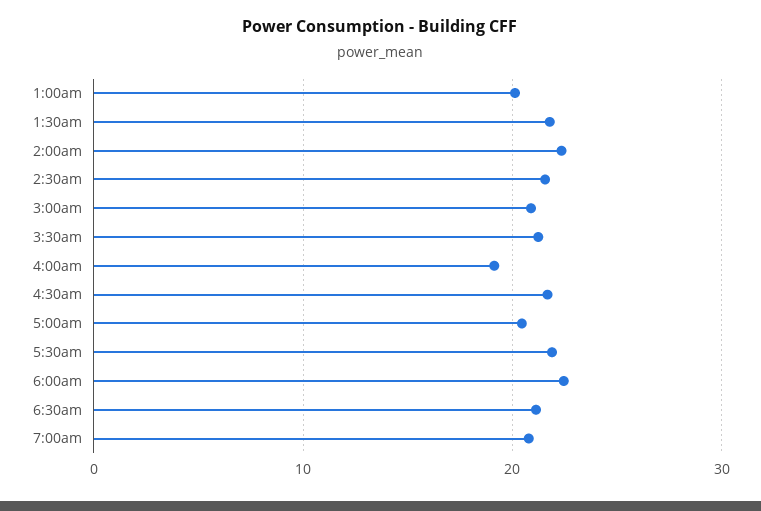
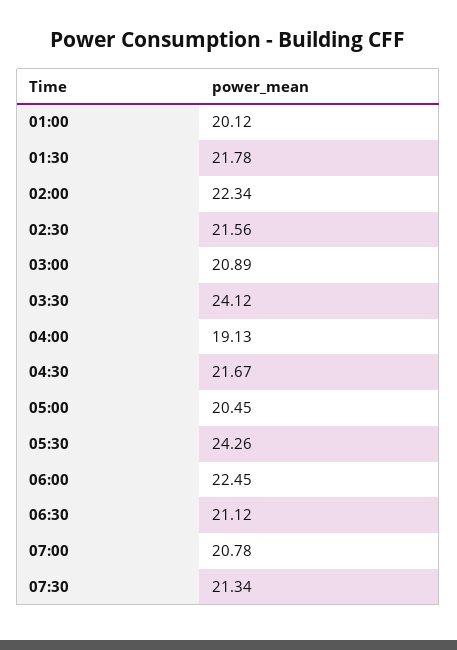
3:30am: 21 -> 24.12
5:30am: 22 -> 24.26
07:30: none -> 21.34

